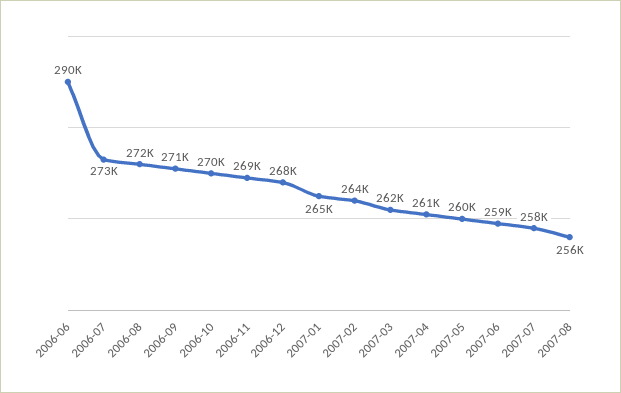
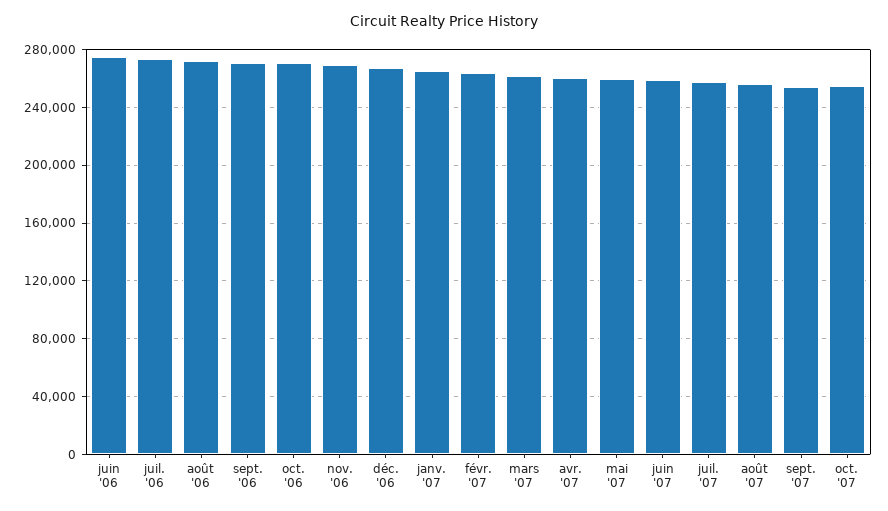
2006-06: 290000 -> 275000
sept. '07: none -> 255000
oct. '07: none -> 255000

